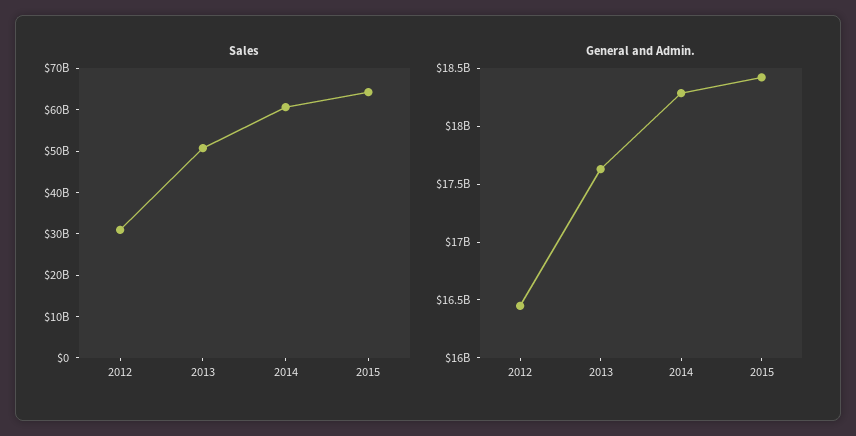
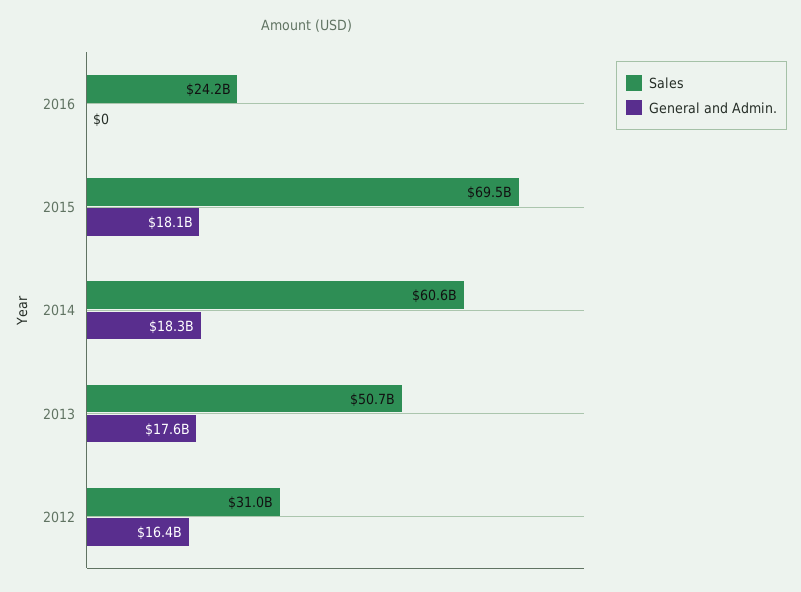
Sales, 2015: 64000000000 -> 69500000000
General and Admin., 2015: 18400000000 -> 18100000000
Sales, 2016: none -> 24200000000
General and Admin., 2016: none -> 0

